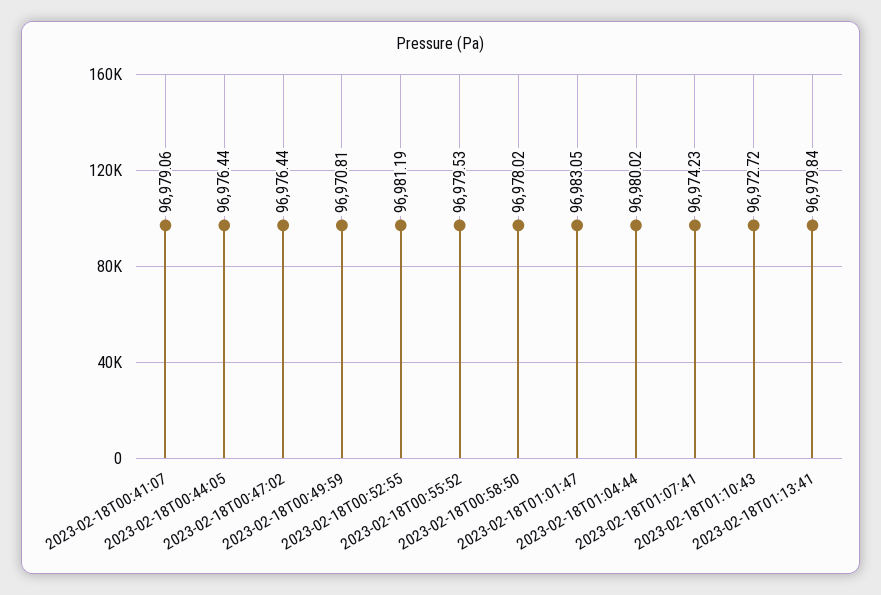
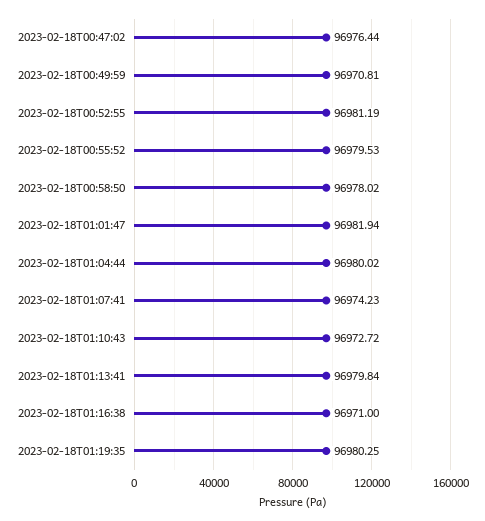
2023-02-18T00:41:07: 96979.06 -> none
2023-02-18T00:44:05: 96976.44 -> none
2023-02-18T01:01:47: 96983.05 -> 96981.94
2023-02-18T01:16:38: none -> 96971
2023-02-18T01:19:35: none -> 96980.25

